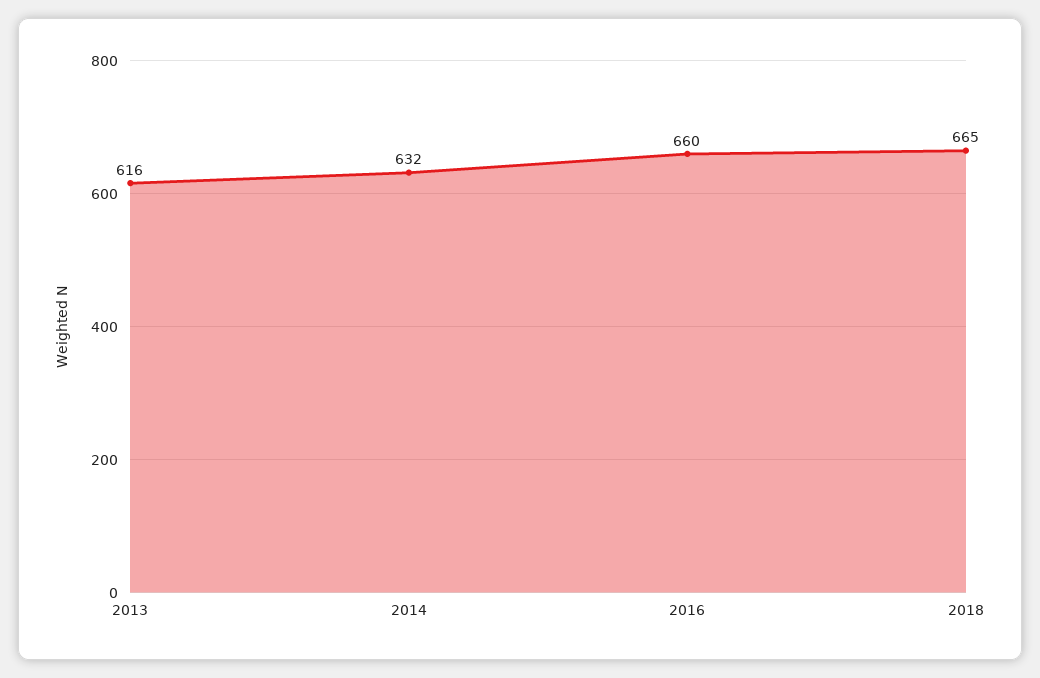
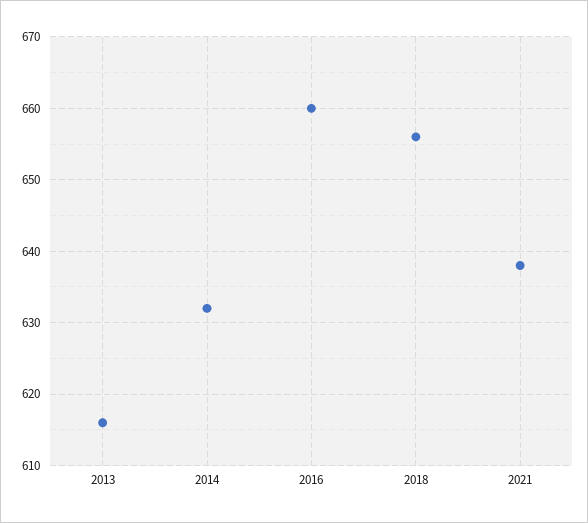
2018: 665 -> 656
2021: none -> 638

